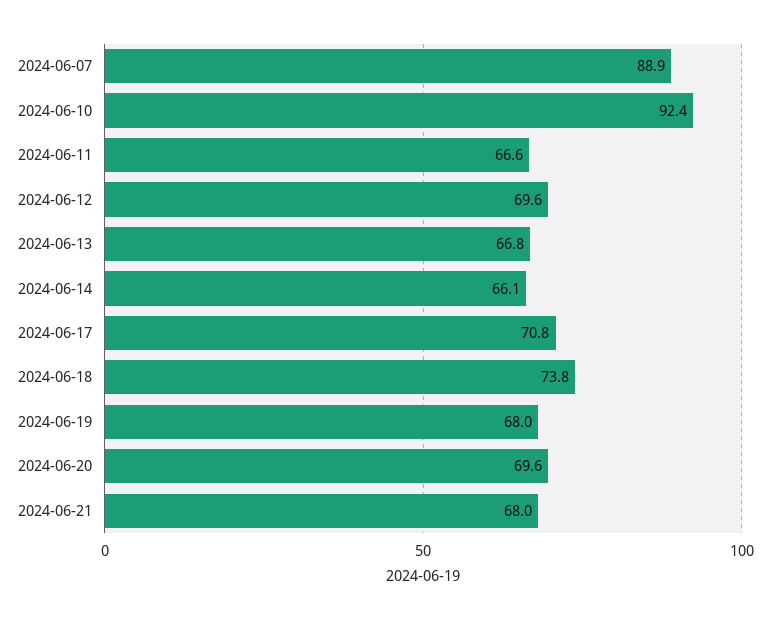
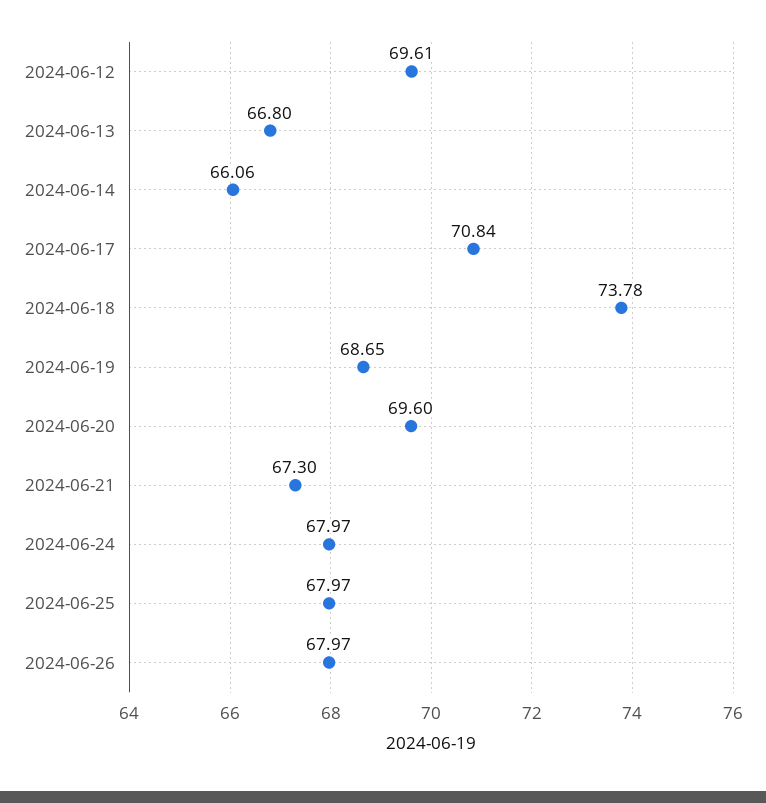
2024-06-07: 88.9 -> none
2024-06-10: 92.4 -> none
2024-06-11: 66.6 -> none
2024-06-19: 68 -> 68.65
2024-06-21: 68 -> 67.3
2024-06-24: none -> 67.97
2024-06-25: none -> 67.97
2024-06-26: none -> 67.97

